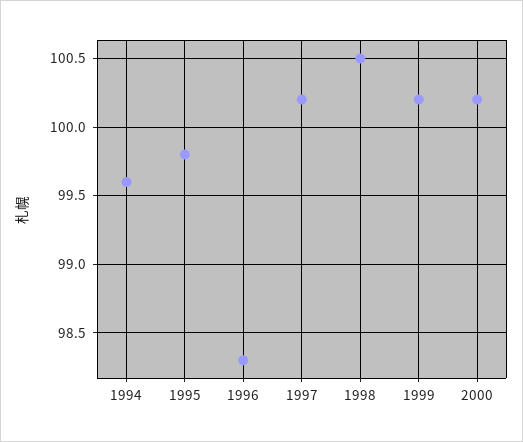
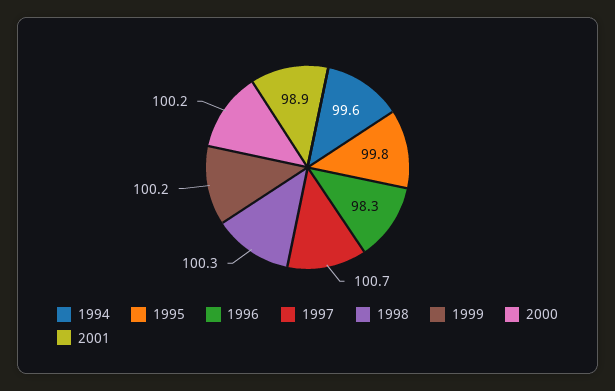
1997: 100.2 -> 100.7
1998: 100.5 -> 100.3
2001: none -> 98.9

